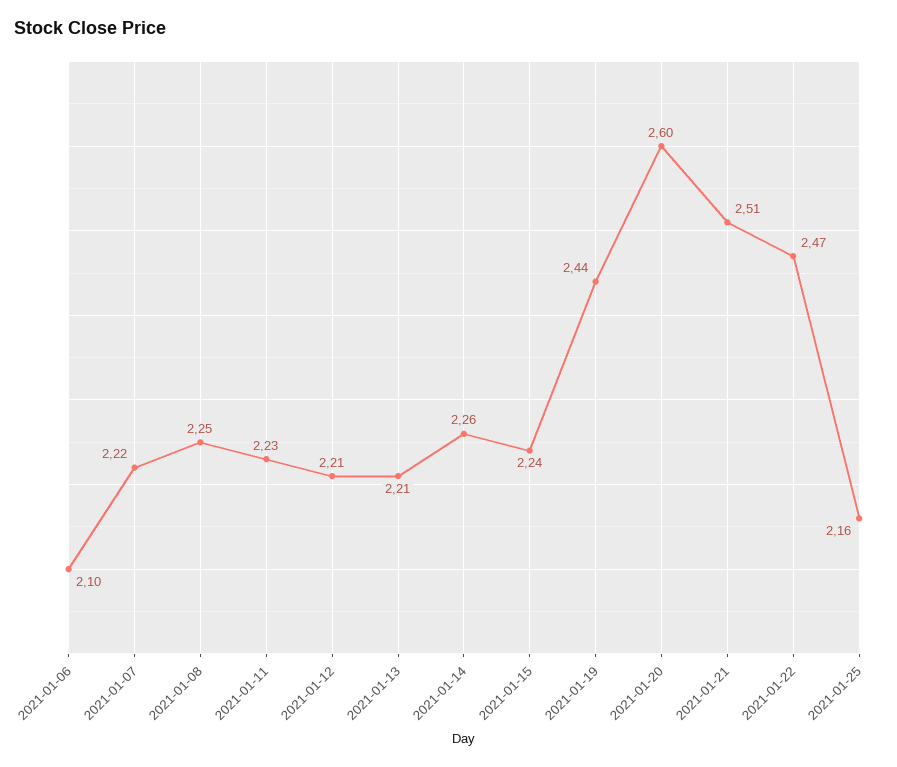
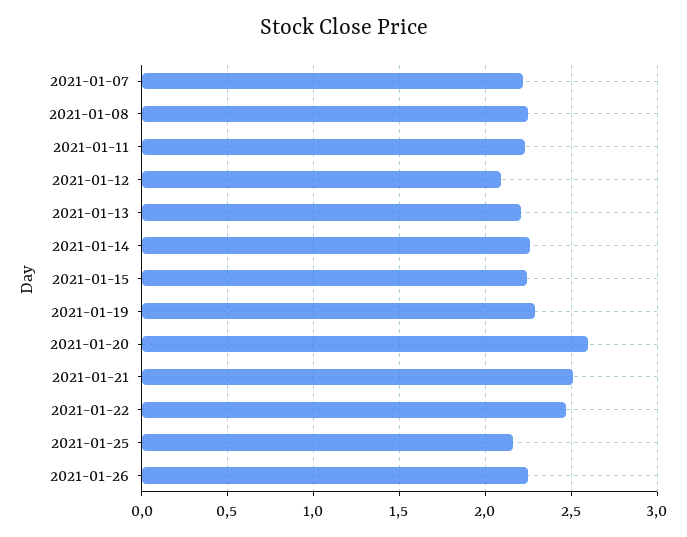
2021-01-06: 2.1 -> none
2021-01-12: 2.21 -> 2.1
2021-01-19: 2.44 -> 2.3
2021-01-26: none -> 2.25

